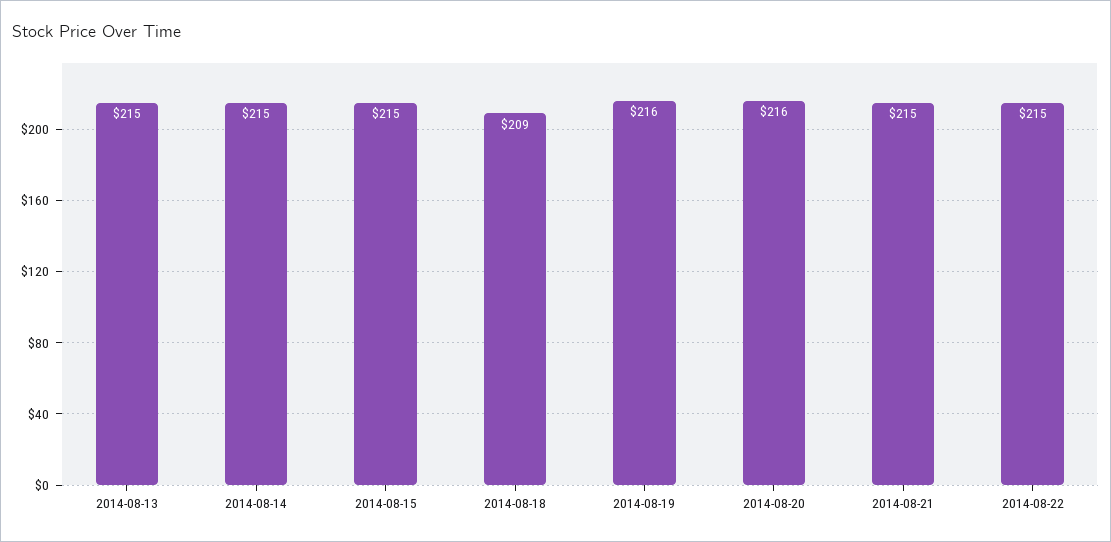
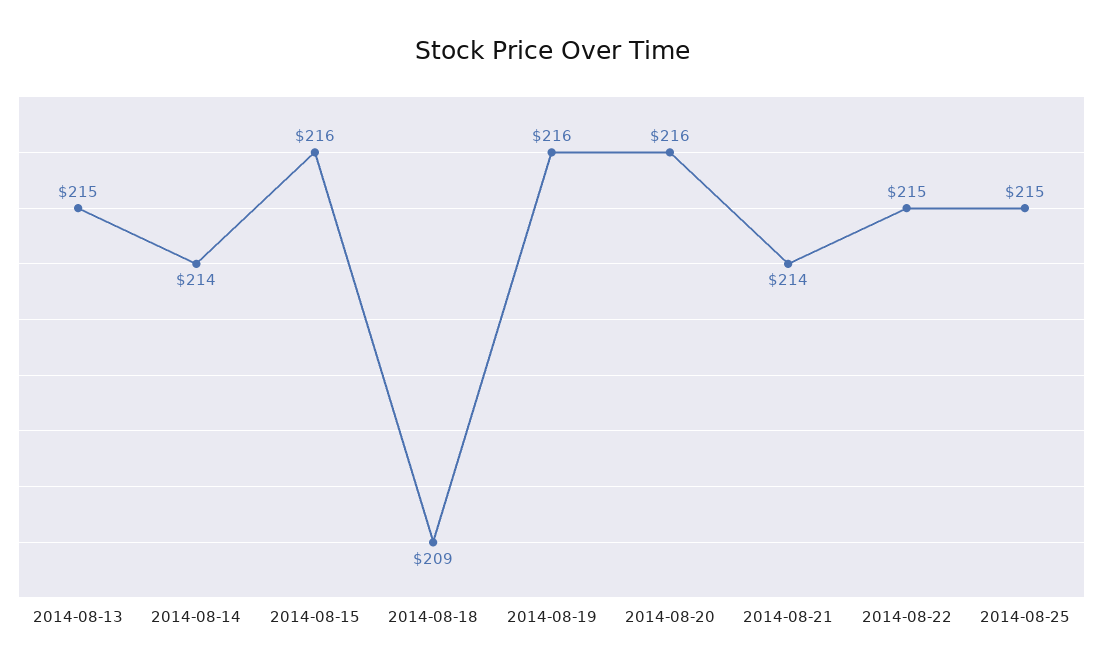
2014-08-14: 215 -> 214
2014-08-15: 215 -> 216
2014-08-21: 215 -> 214
2014-08-25: none -> 215

